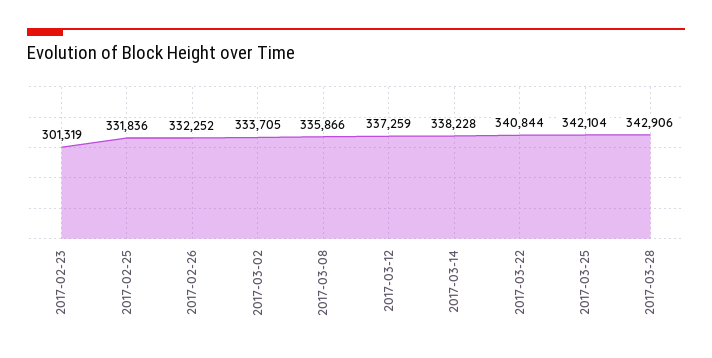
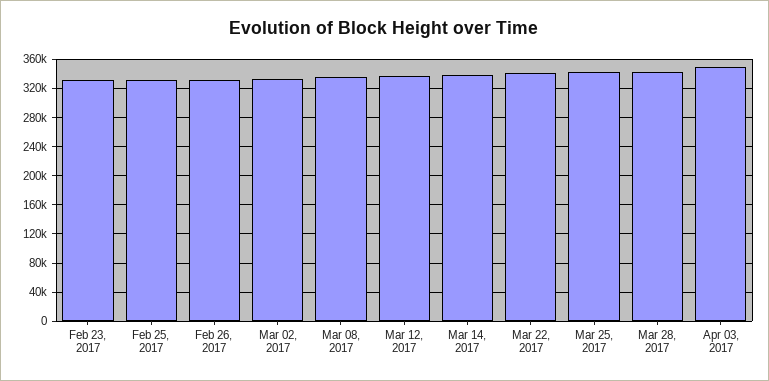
2017-02-23: 301319 -> 330000
Apr 03, 2017: none -> 350000

